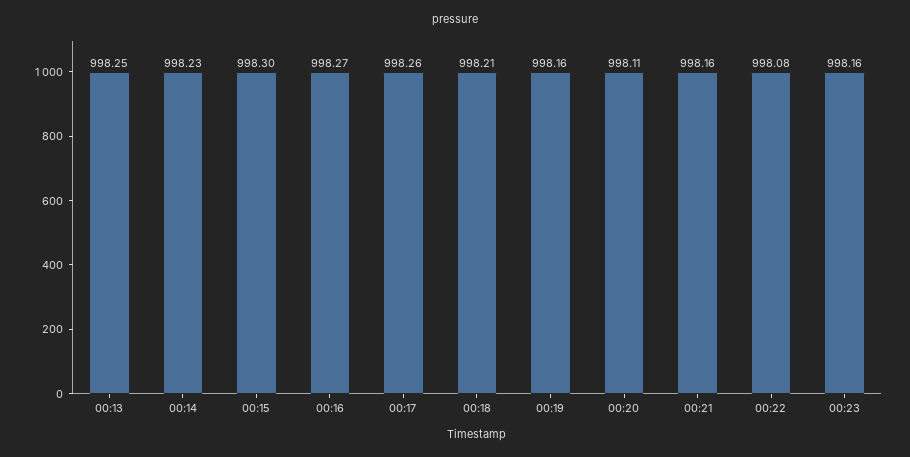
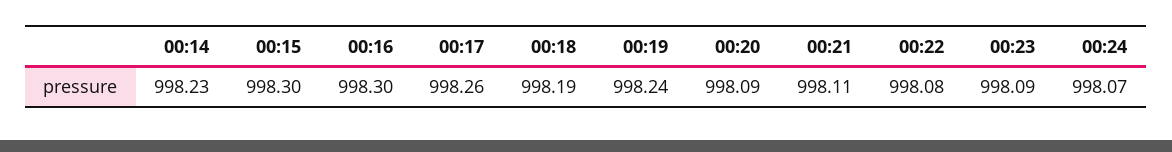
00:13: 998.25 -> none
00:16: 998.27 -> 998.3
00:18: 998.21 -> 998.19
00:19: 998.16 -> 998.24
00:20: 998.11 -> 998.09
00:21: 998.16 -> 998.11
00:23: 998.16 -> 998.09
00:24: none -> 998.07

